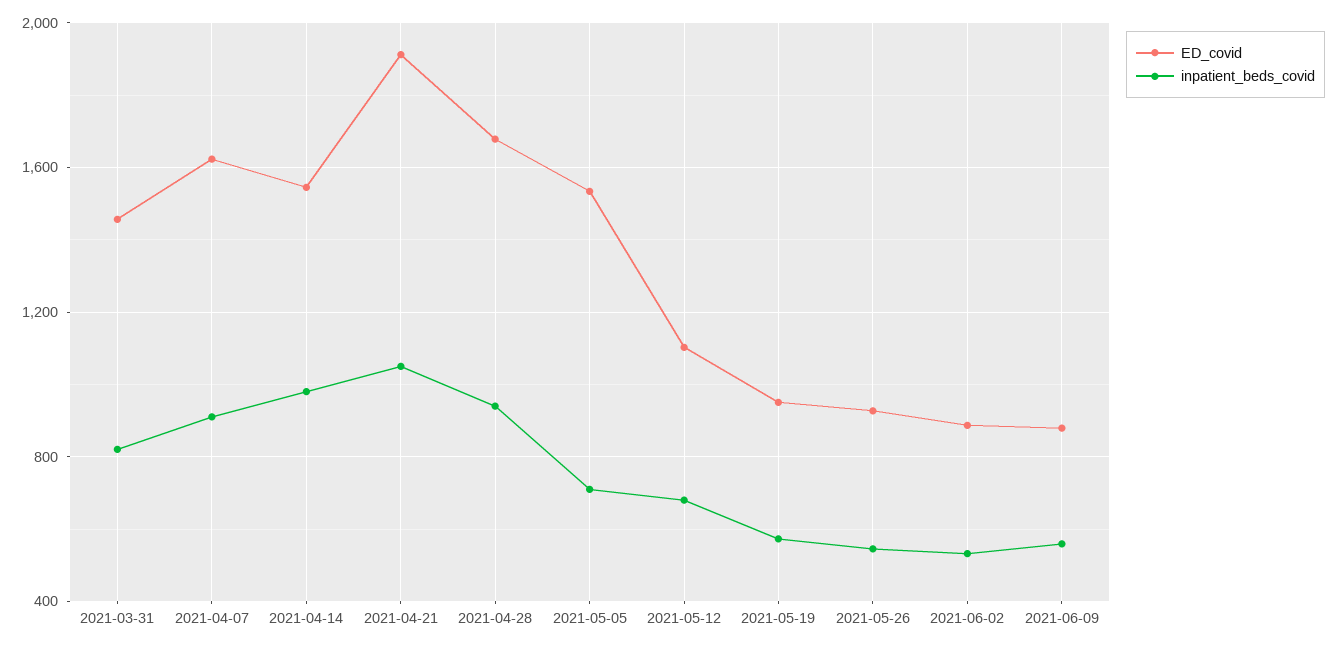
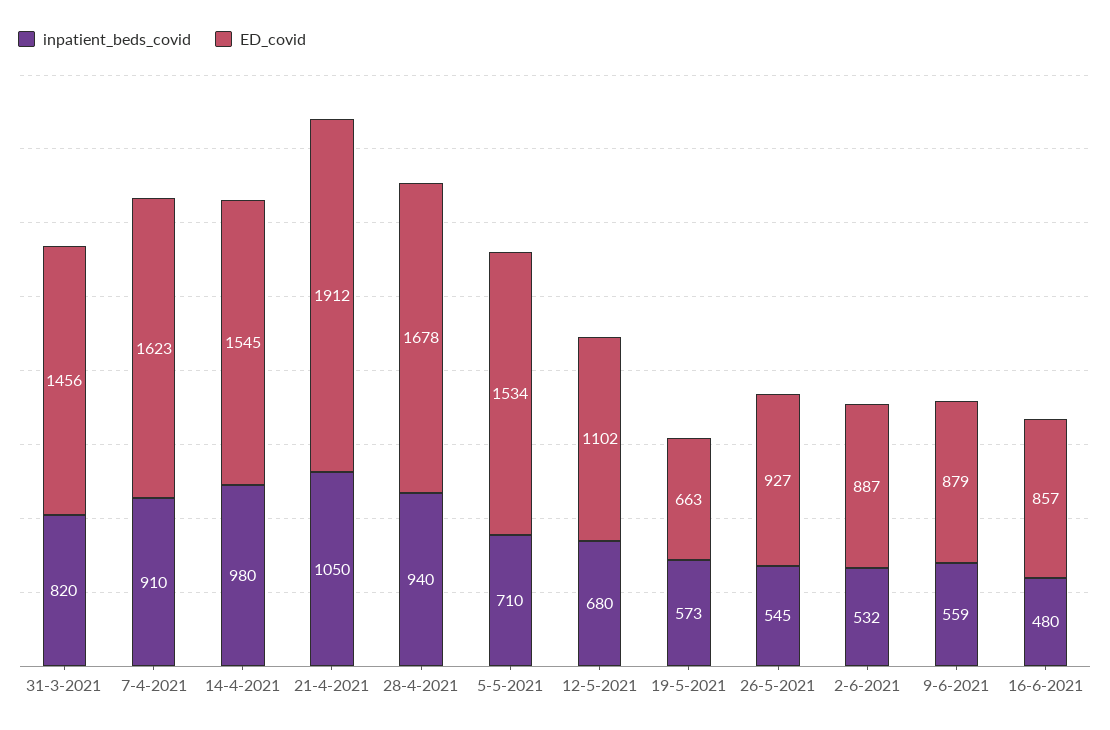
ED_covid, 2021-05-19: 950 -> 663
inpatient_beds_covid, 16-6-2021: none -> 480
ED_covid, 16-6-2021: none -> 857

